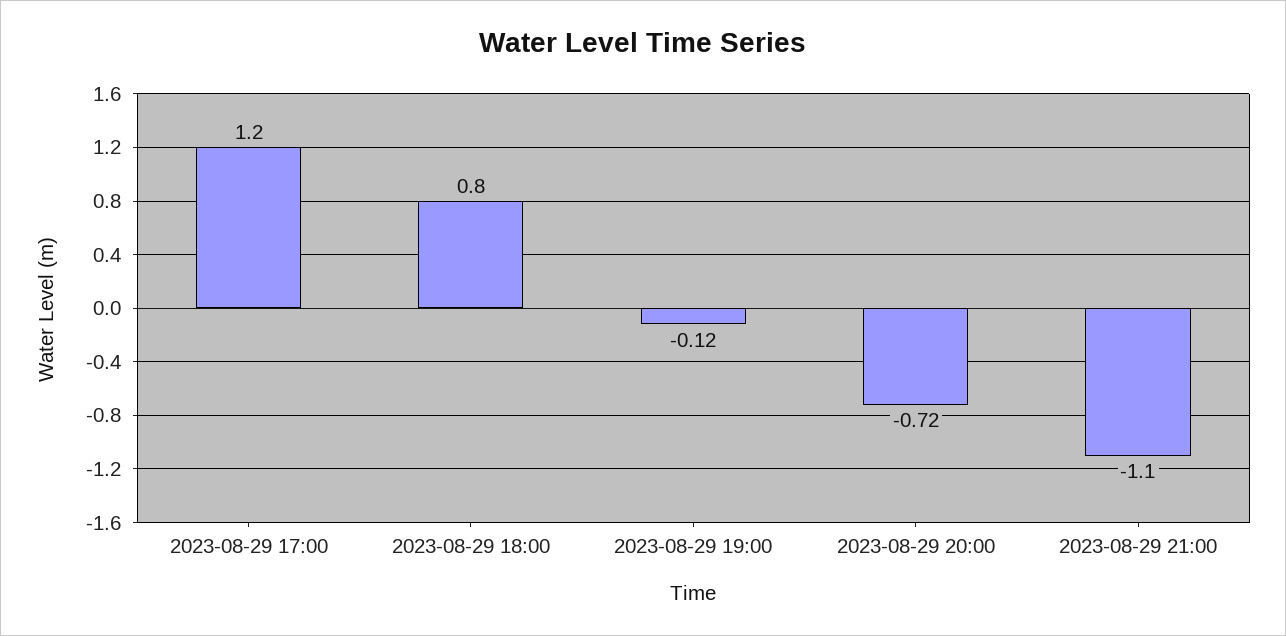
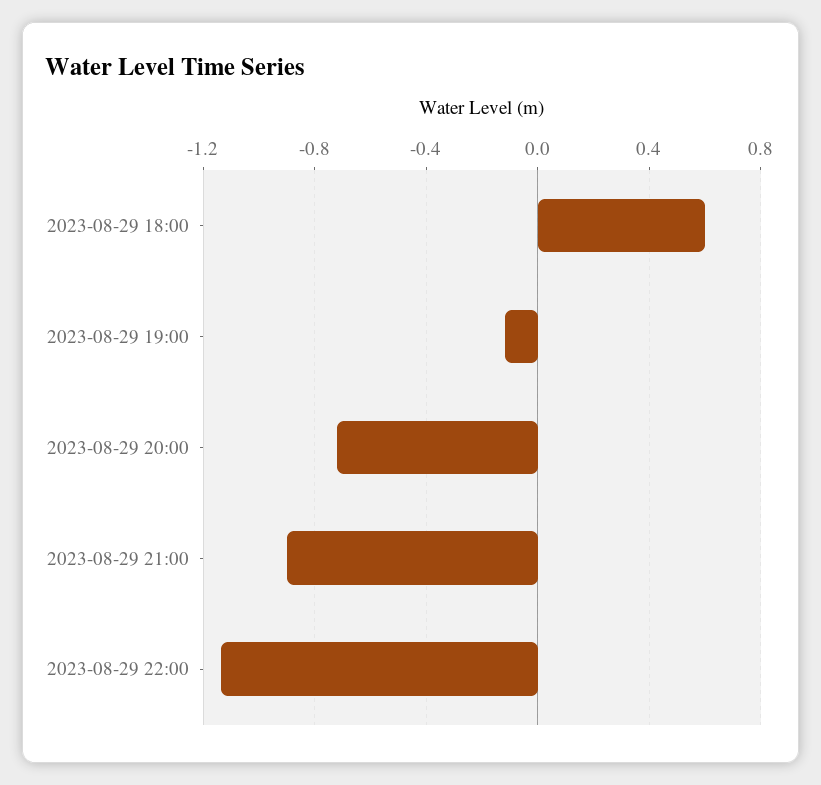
2023-08-29 17:00: 1.2 -> none
2023-08-29 18:00: 0.8 -> 0.6
2023-08-29 21:00: -1.1 -> -0.9
2023-08-29 22:00: none -> -1.15

